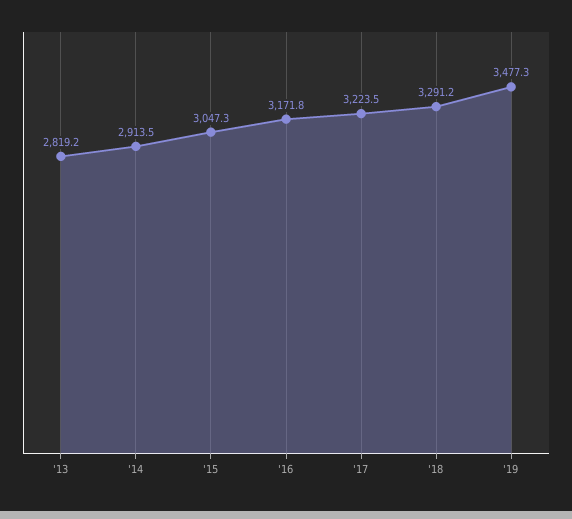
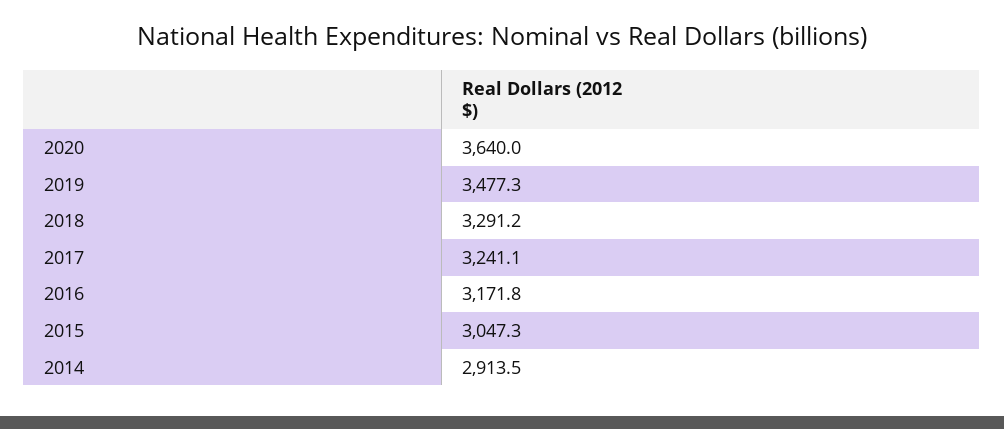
'13: 2819.2 -> none
'17: 3223.5 -> 3241.1
2020: none -> 3640

